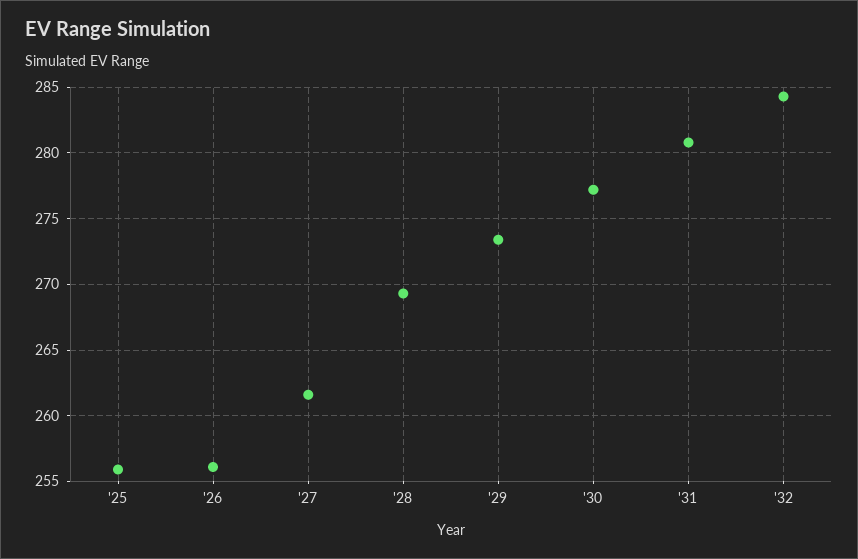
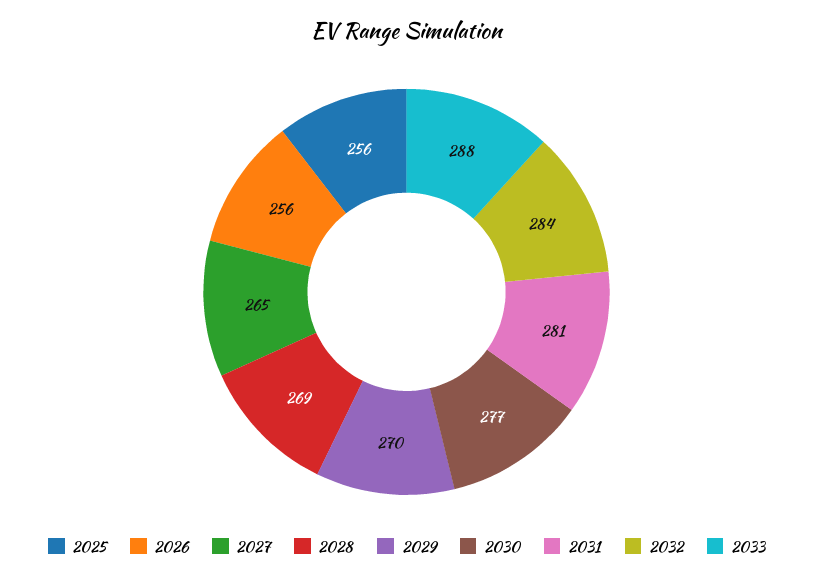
'27: 261.5 -> 265
'29: 273.5 -> 270
2033: none -> 288

